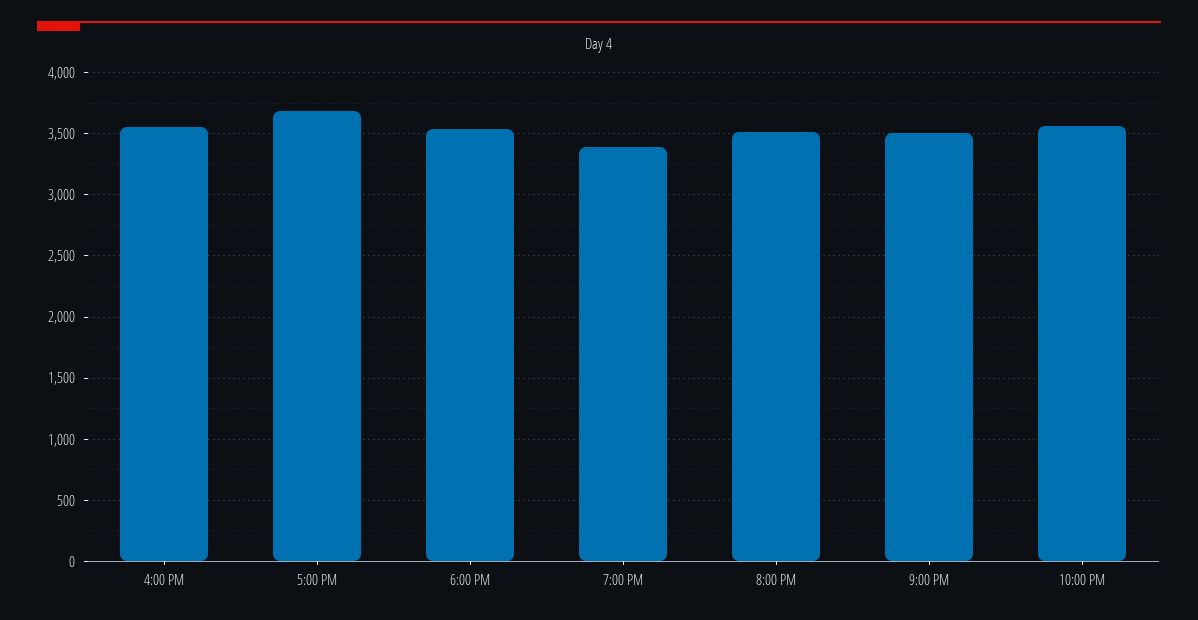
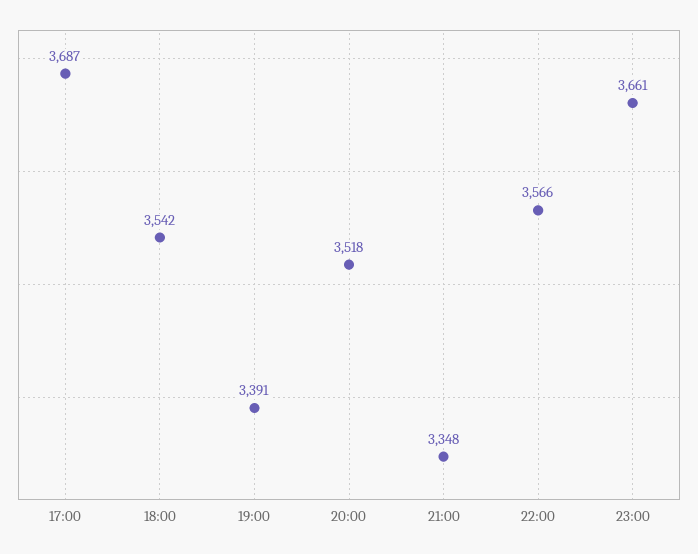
4:00 PM: 3550 -> none
9:00 PM: 3500 -> 3348
23:00: none -> 3661

